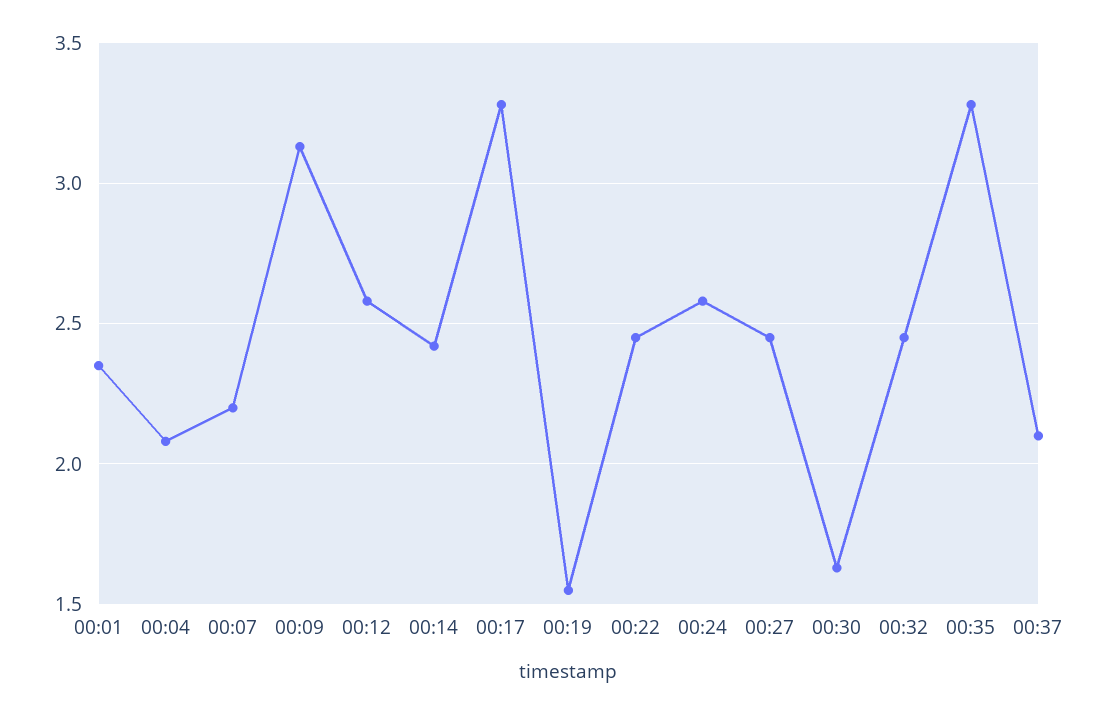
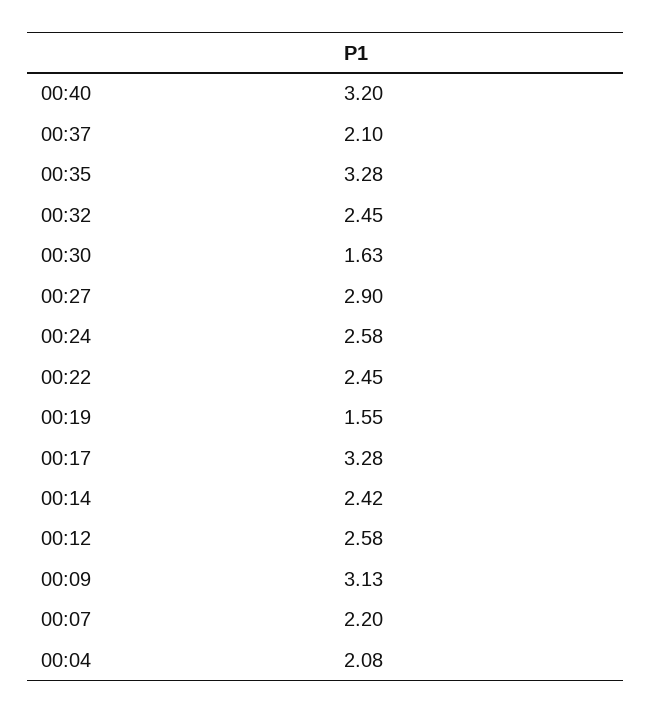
00:01: 2.35 -> none
00:27: 2.45 -> 2.9
00:40: none -> 3.2

